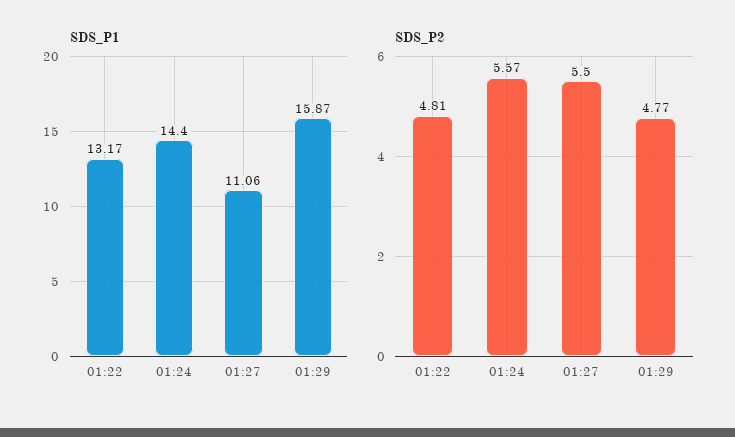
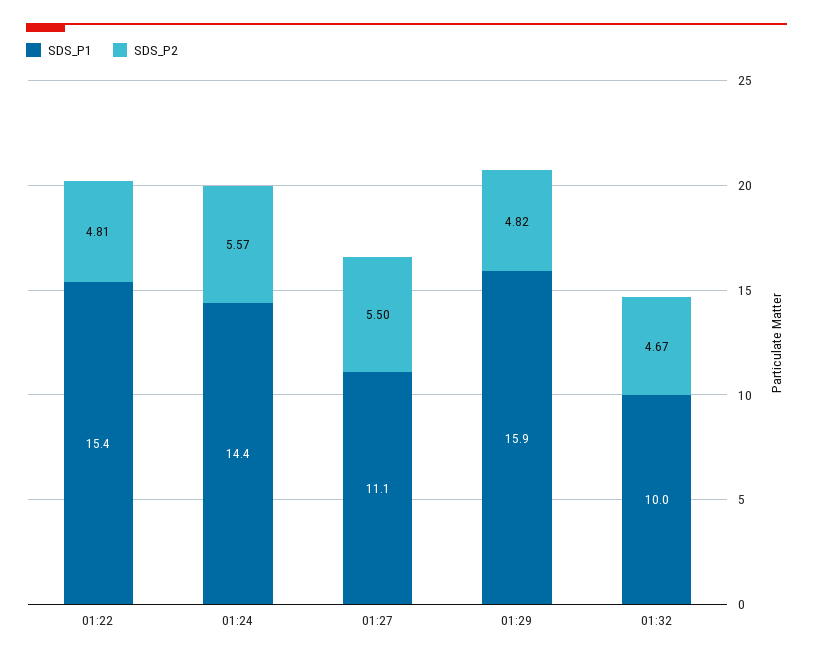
SDS_P1, 01:22: 13.17 -> 15.4
SDS_P2, 01:29: 4.77 -> 4.82
SDS_P1, 01:32: none -> 10
SDS_P2, 01:32: none -> 4.67

